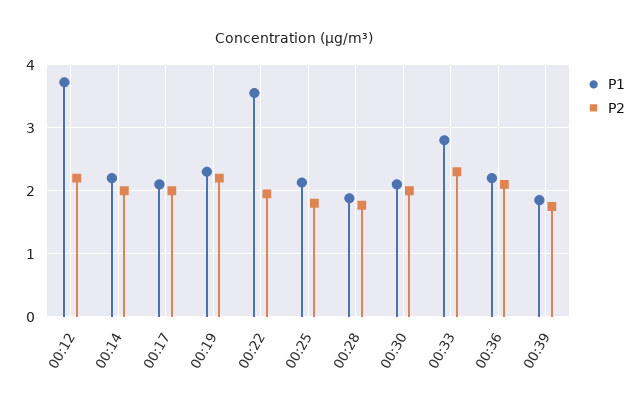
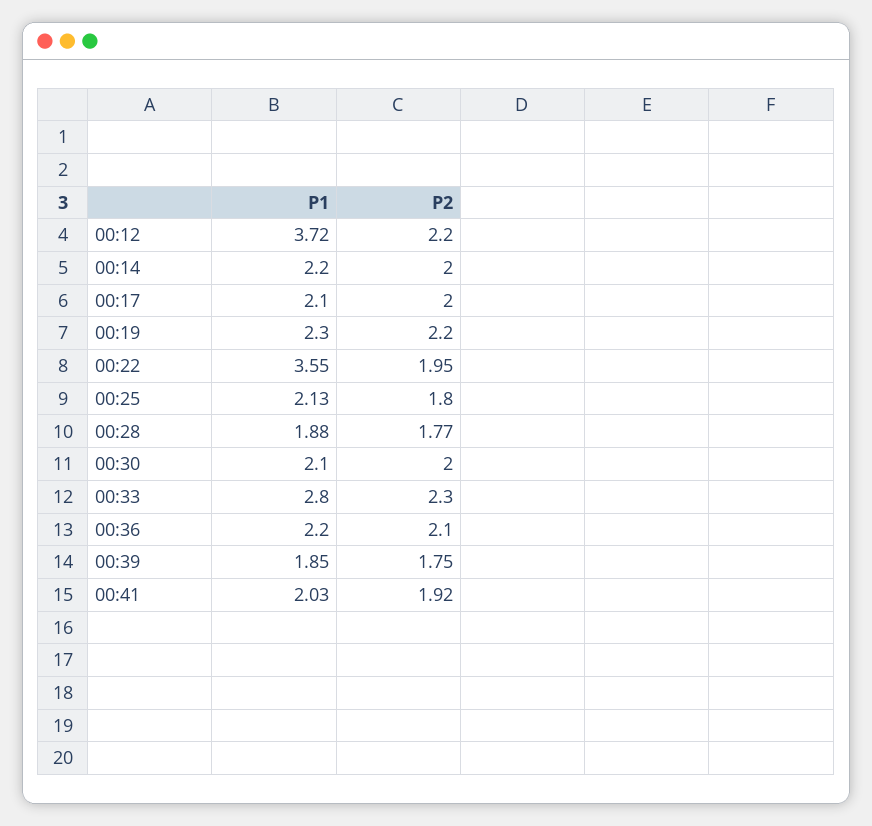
P1, 00:41: none -> 2.03
P2, 00:41: none -> 1.92

